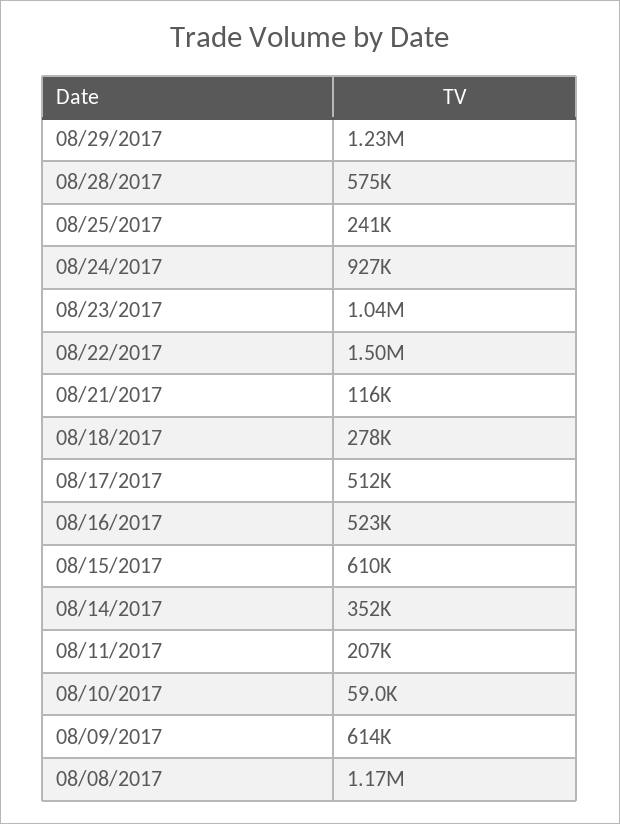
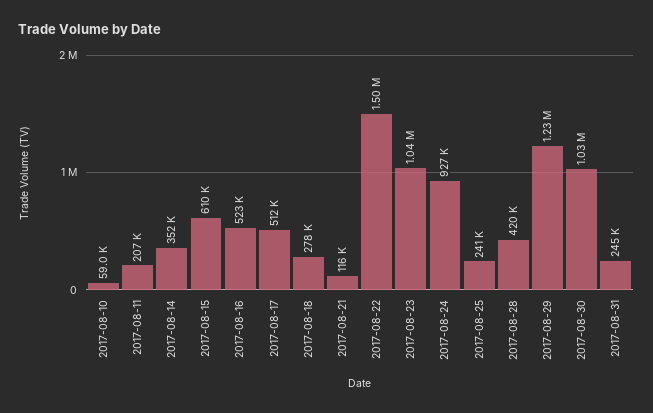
08/28/2017: 575000 -> 420000
08/09/2017: 614000 -> none
08/08/2017: 1170000 -> none
2017-08-30: none -> 1030000
2017-08-31: none -> 245000

